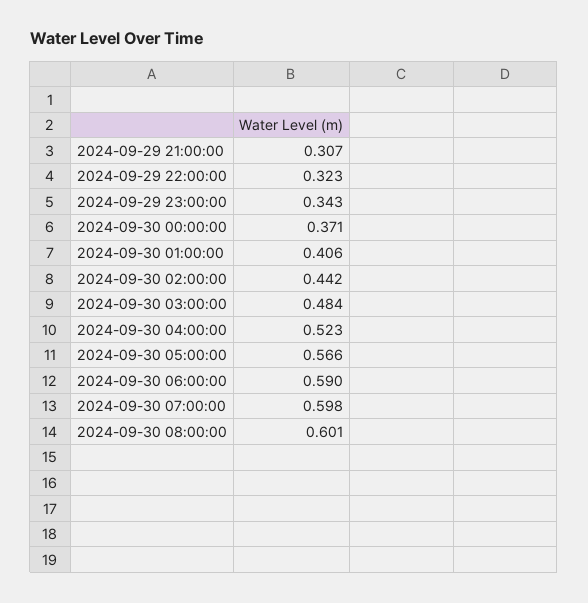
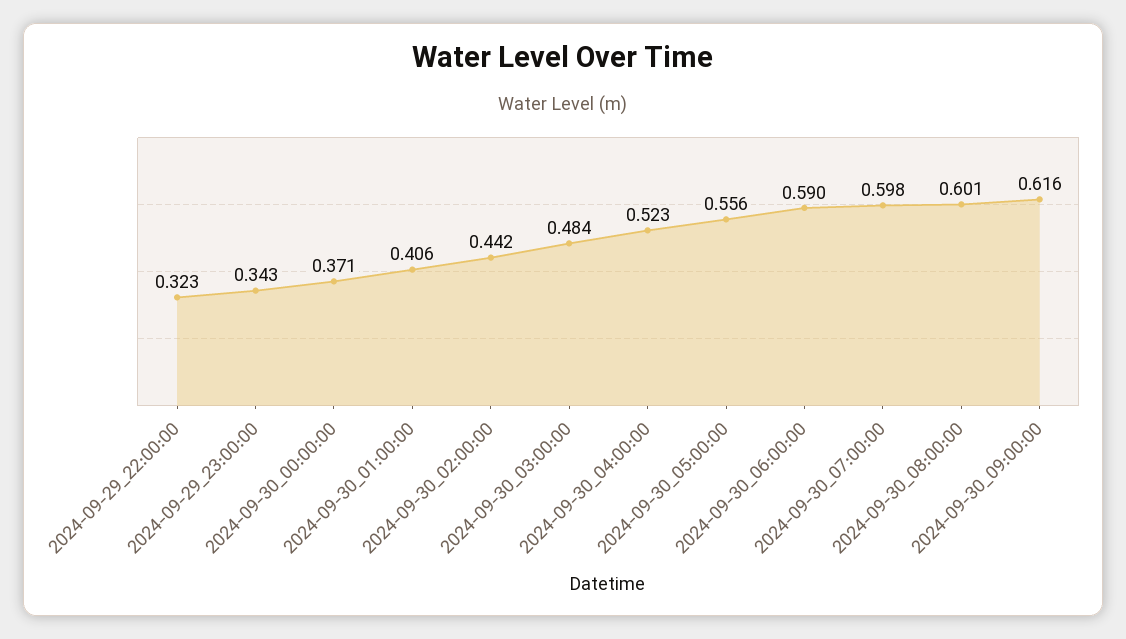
2024-09-29 21:00:00: 0.307 -> none
2024-09-30 05:00:00: 0.566 -> 0.556
2024-09-30_09:00:00: none -> 0.616

